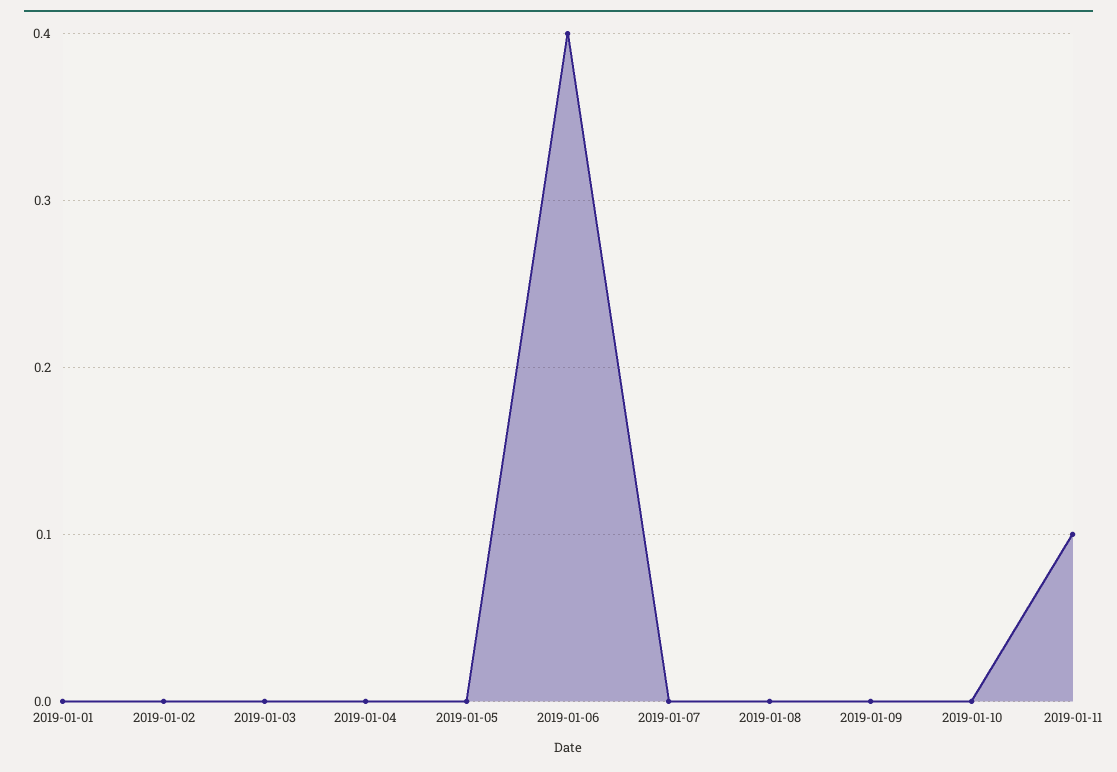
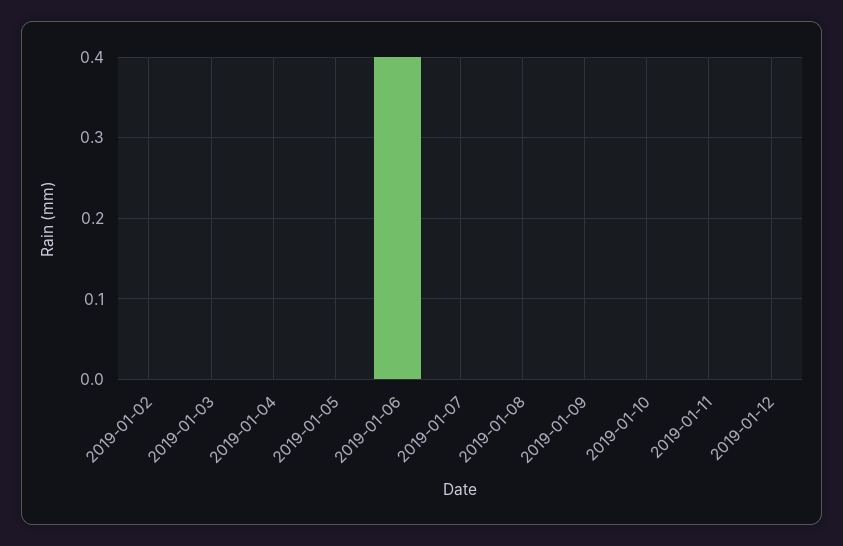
2019-01-01: 0 -> none
2019-01-11: 0.1 -> 0
2019-01-12: none -> 0

